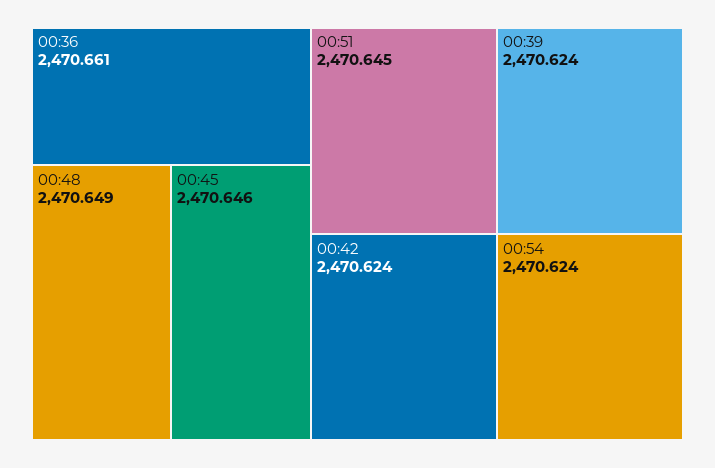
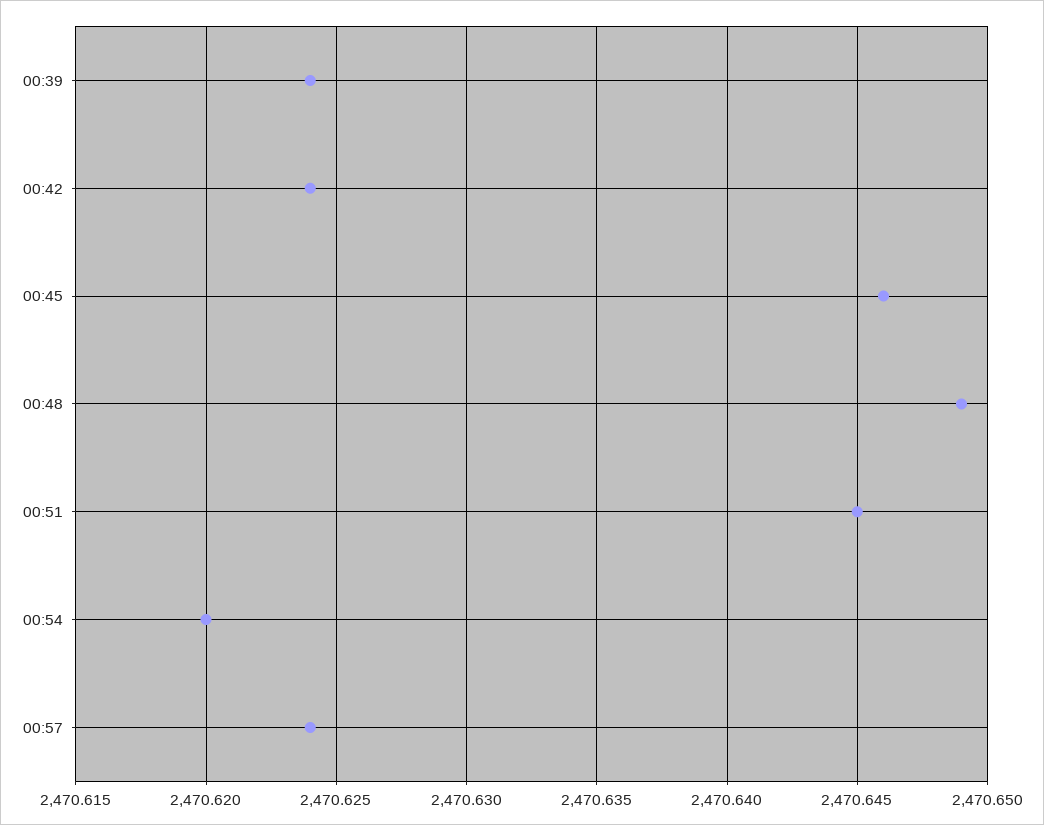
00:36: 2470.661 -> none
00:54: 2470.624 -> 2470.62
00:57: none -> 2470.624

